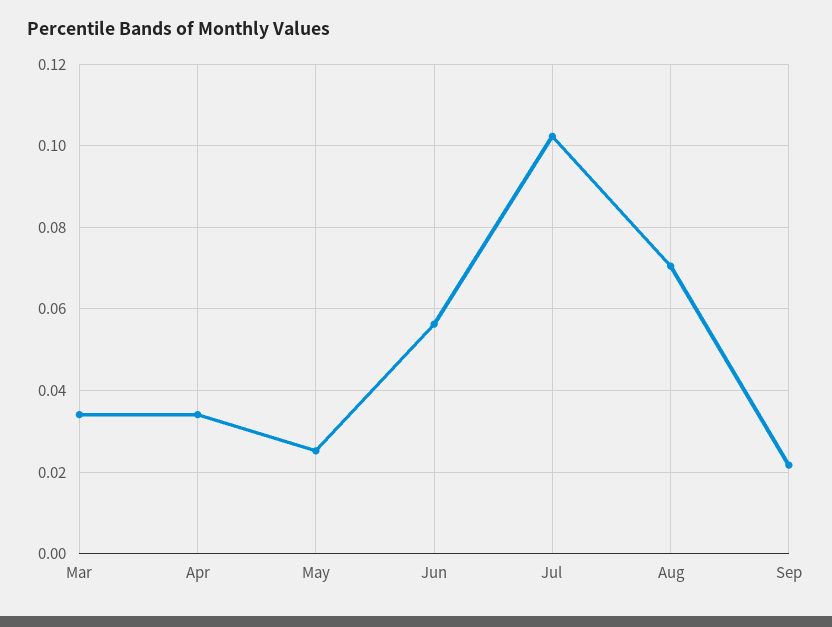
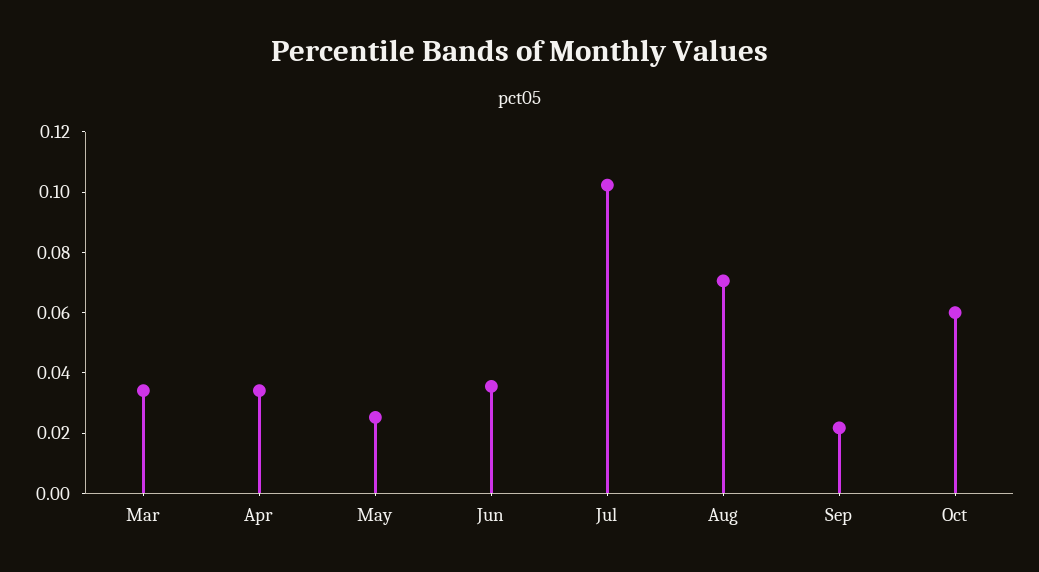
Jun: 0.056 -> 0.035
Oct: none -> 0.06

